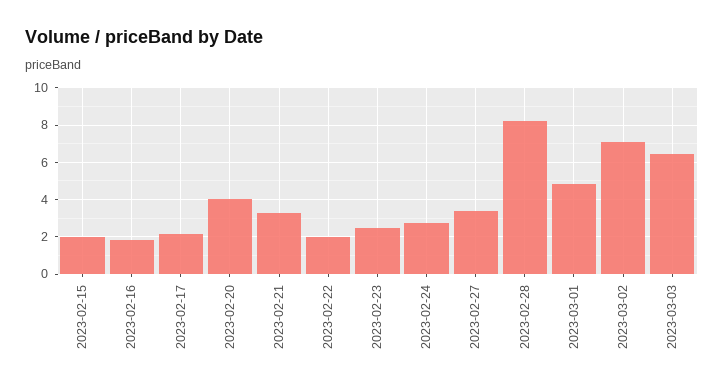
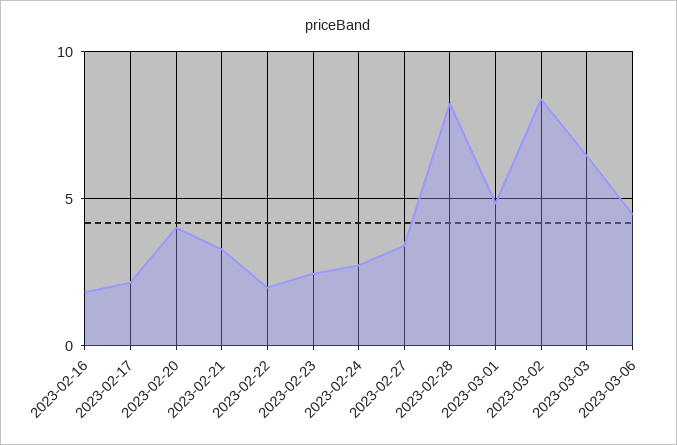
2023-02-15: 2 -> none
2023-03-02: 7 -> 8.5
2023-03-06: none -> 4.5

